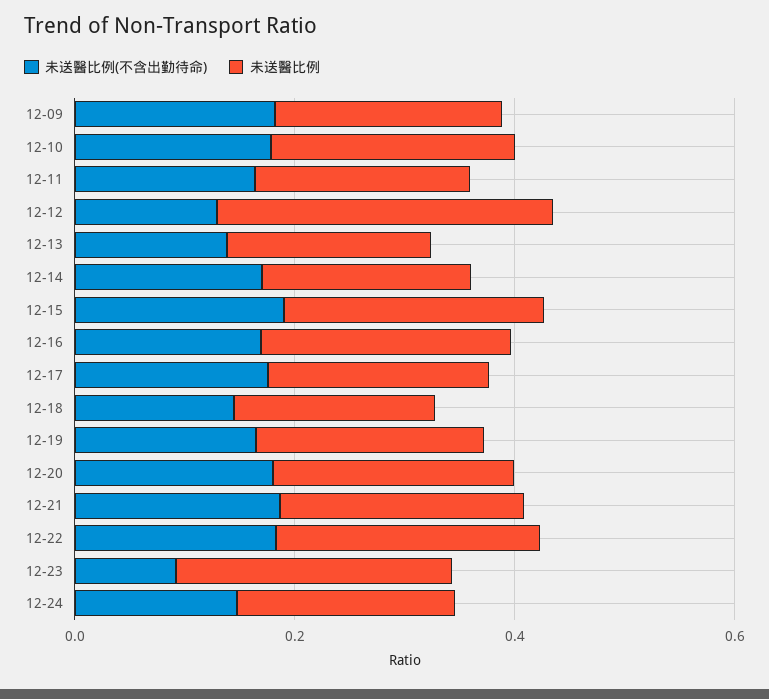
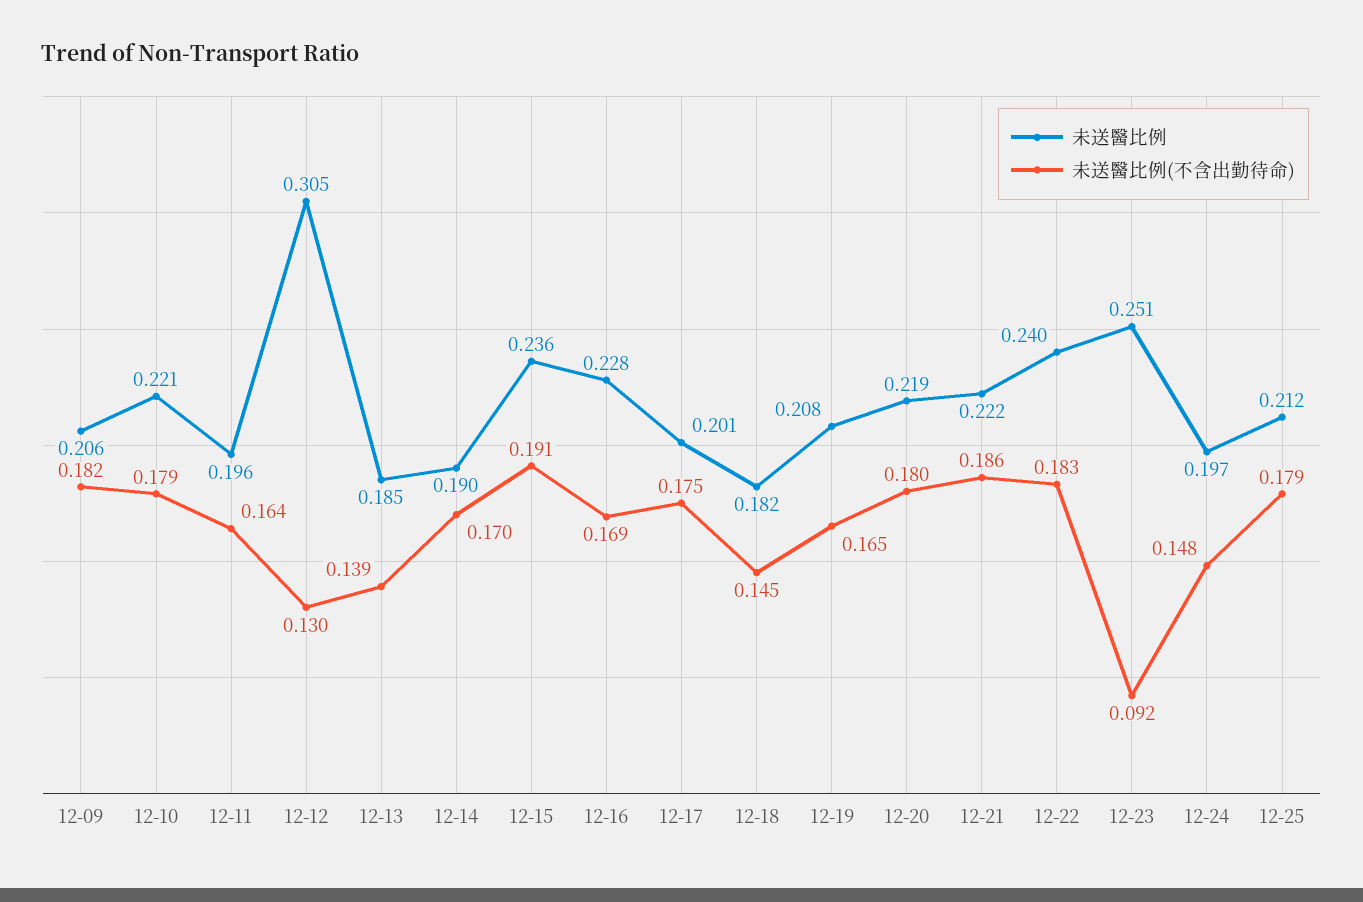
未送醫比例, 12-25: none -> 0.212
未送醫比例(不含出勤待命), 12-25: none -> 0.179

